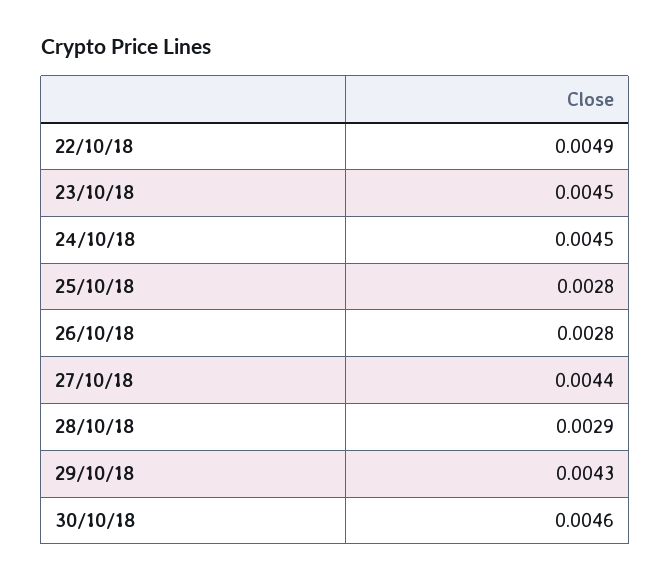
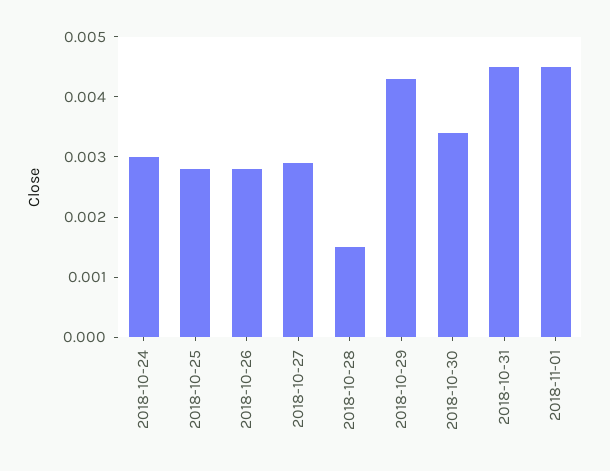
22/10/18: 0.0049 -> none
23/10/18: 0.0045 -> none
24/10/18: 0.0045 -> 0.003
27/10/18: 0.0044 -> 0.003
28/10/18: 0.0029 -> 0.0015
30/10/18: 0.0046 -> 0.0035
2018-10-31: none -> 0.0045
2018-11-01: none -> 0.0045

